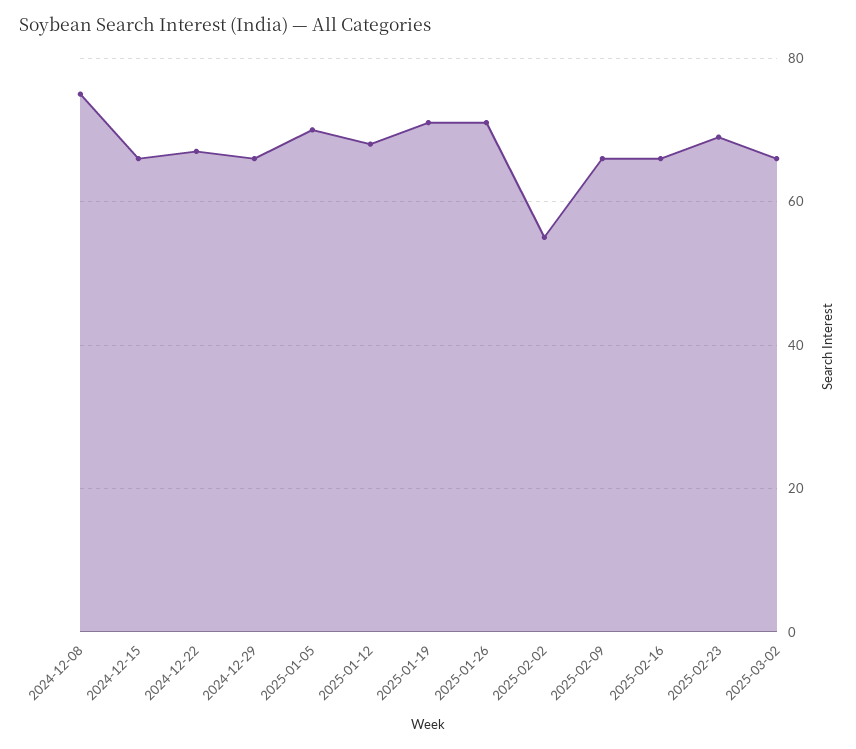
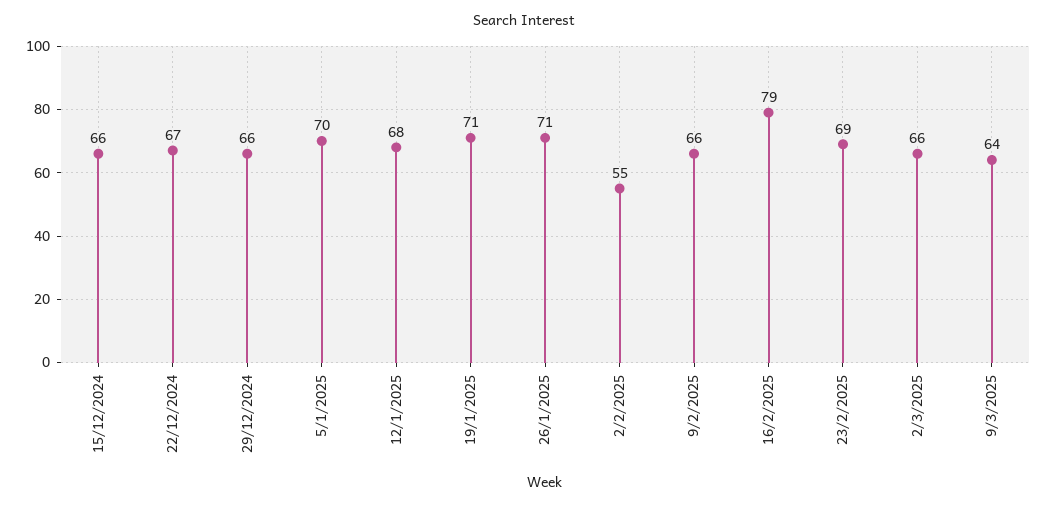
2024-12-08: 75 -> none
2025-02-16: 65 -> 79
9/3/2025: none -> 64

